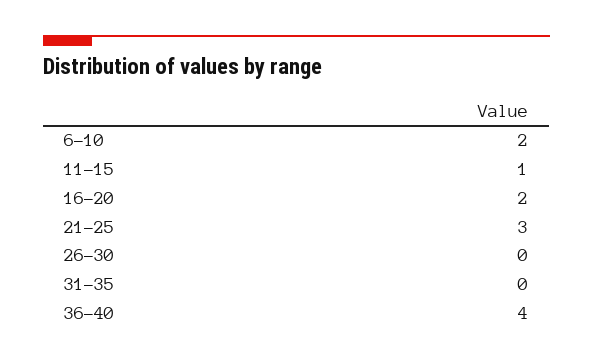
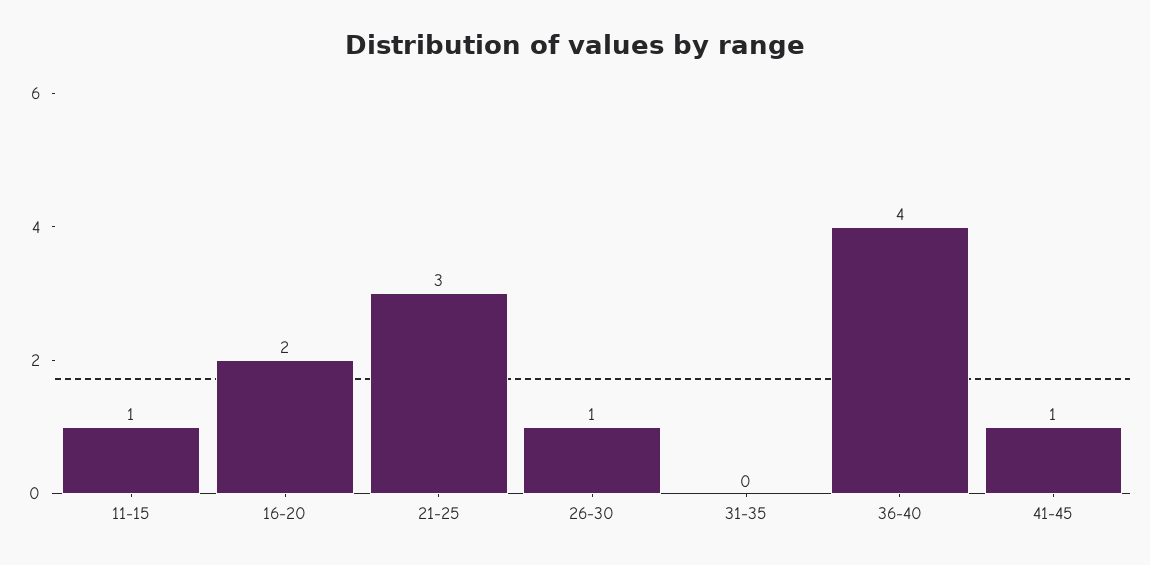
6-10: 2 -> none
26-30: 0 -> 1
41-45: none -> 1

